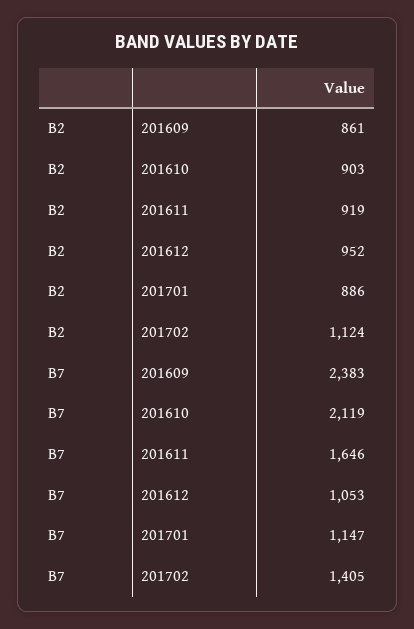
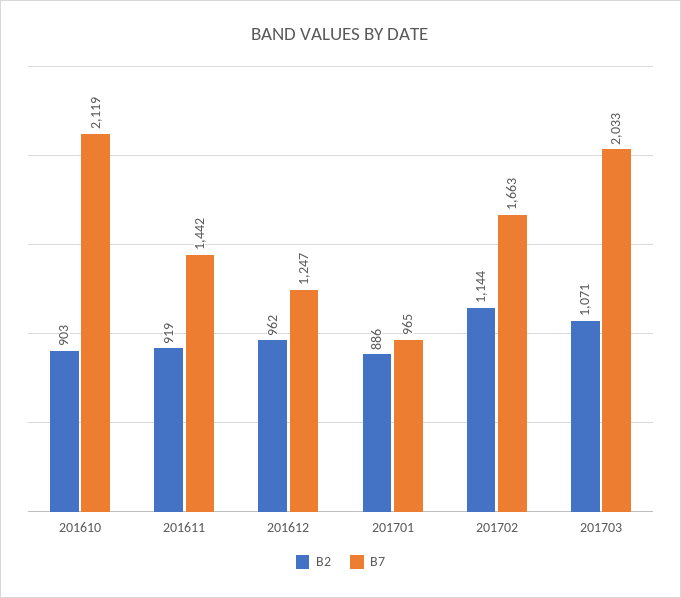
B2, 201609: 861 -> none
B2, 201612: 952 -> 962
B2, 201702: 1124 -> 1144
B7, 201609: 2383 -> none
B7, 201611: 1646 -> 1442
B7, 201612: 1053 -> 1247
B7, 201701: 1147 -> 965
B7, 201702: 1405 -> 1663
B2, 201703: none -> 1071
B7, 201703: none -> 2033

